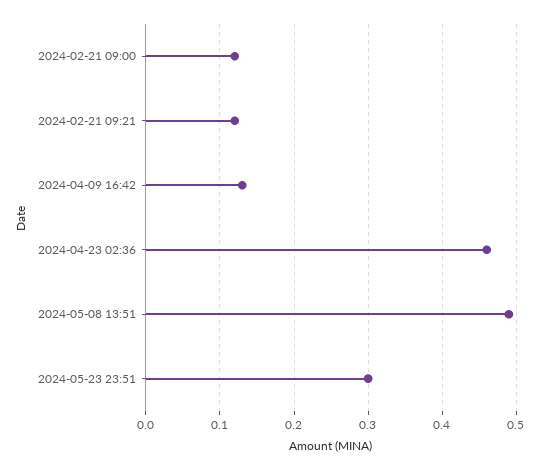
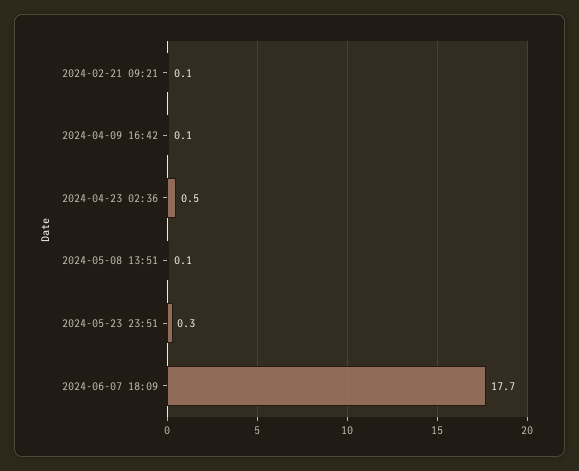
2024-02-21 09:00: 0.12 -> none
2024-05-08 13:51: 0.49 -> 0.1
2024-06-07 18:09: none -> 17.7

